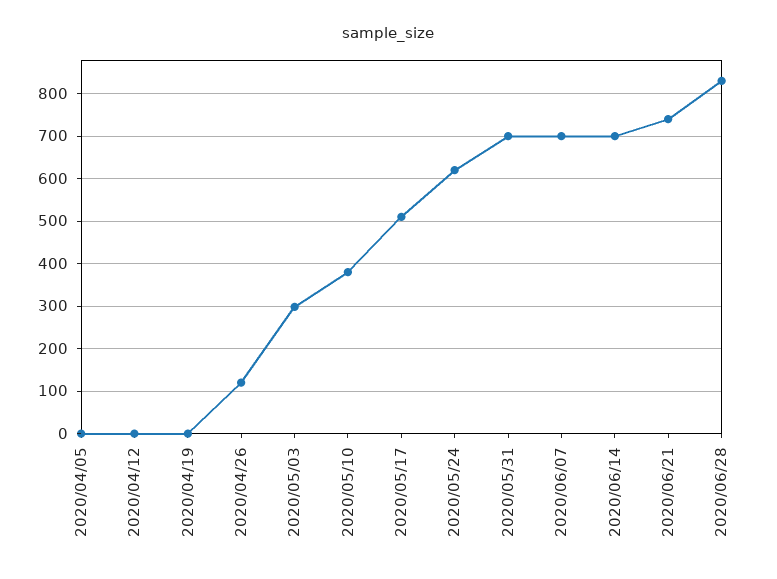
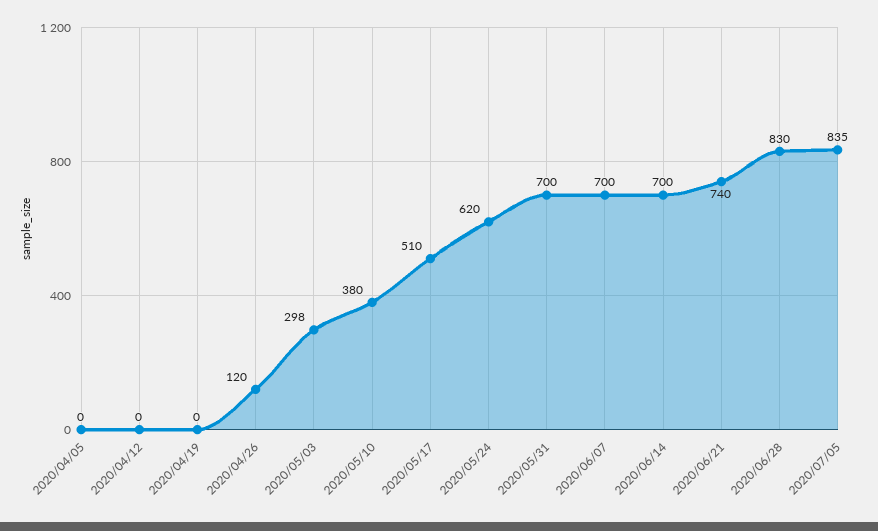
2020/07/05: none -> 835

